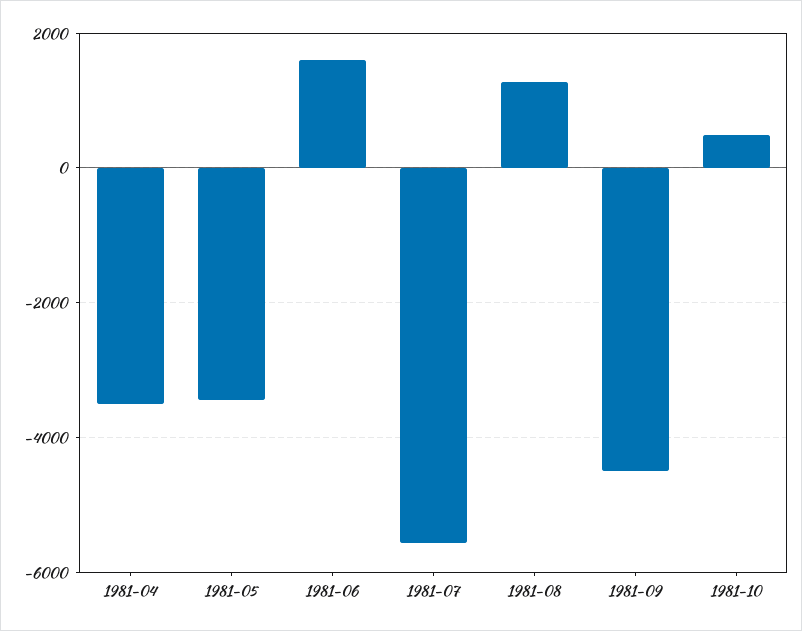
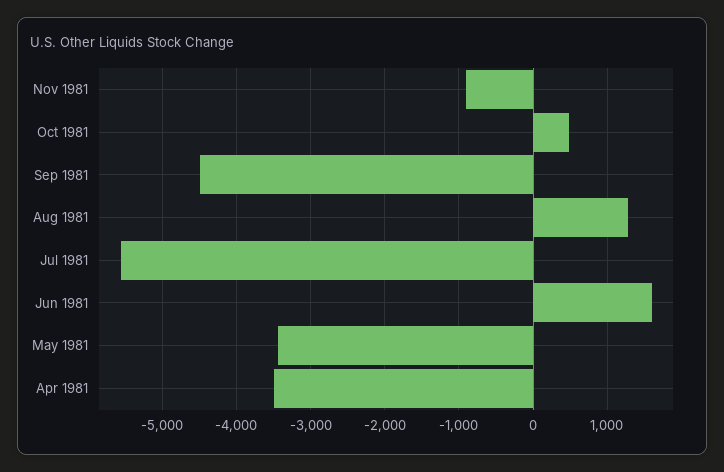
Nov 1981: none -> -900

